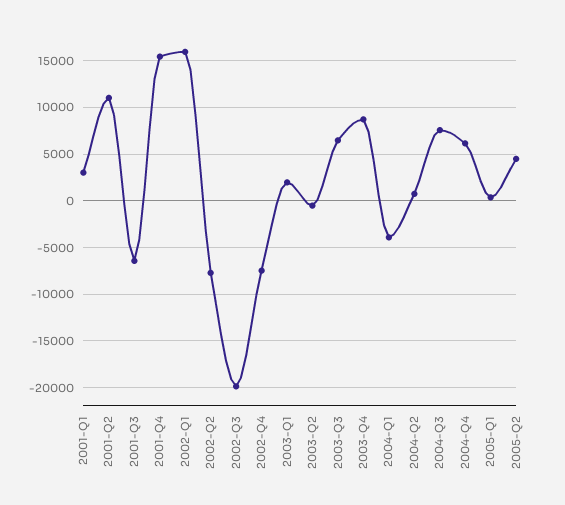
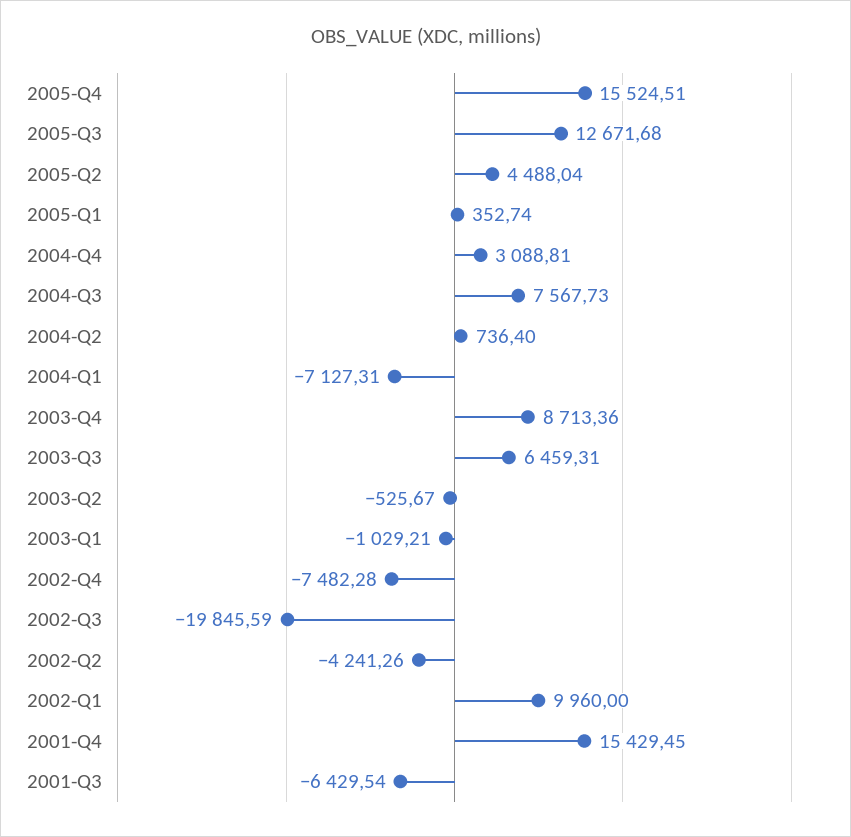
2001-Q1: 3000 -> none
2001-Q2: 11000 -> none
2002-Q1: 16000 -> 9960
2002-Q2: -8000 -> -4241.26
2003-Q1: 2000 -> -1029.21
2004-Q1: -4000 -> -7127.31
2004-Q4: 6000 -> 3088.81
2005-Q4: none -> 15524.51
2005-Q3: none -> 12671.68

